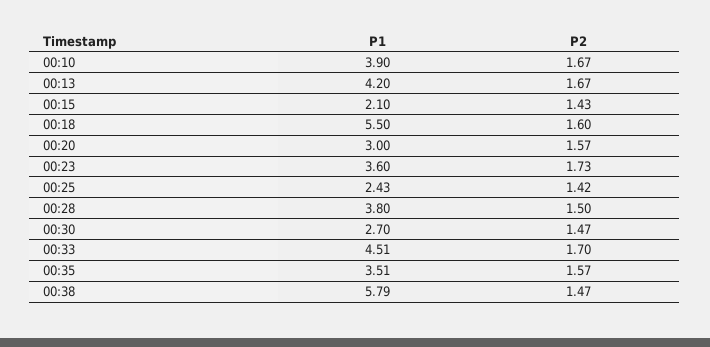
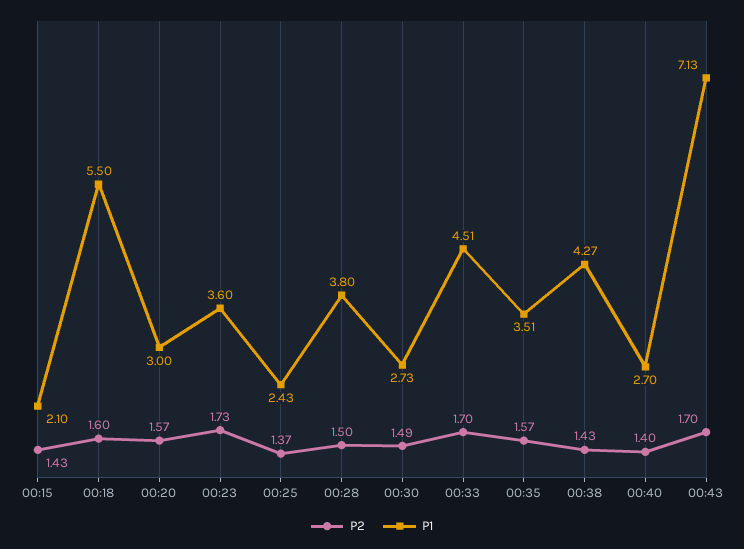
P1, 00:10: 3.9 -> none
P2, 00:10: 1.67 -> none
P1, 00:13: 4.2 -> none
P2, 00:13: 1.67 -> none
P2, 00:25: 1.42 -> 1.37
P1, 00:30: 2.7 -> 2.73
P2, 00:30: 1.47 -> 1.49
P1, 00:38: 5.79 -> 4.27
P2, 00:38: 1.47 -> 1.43
P2, 00:40: none -> 1.4
P1, 00:40: none -> 2.7
P2, 00:43: none -> 1.7
P1, 00:43: none -> 7.13

